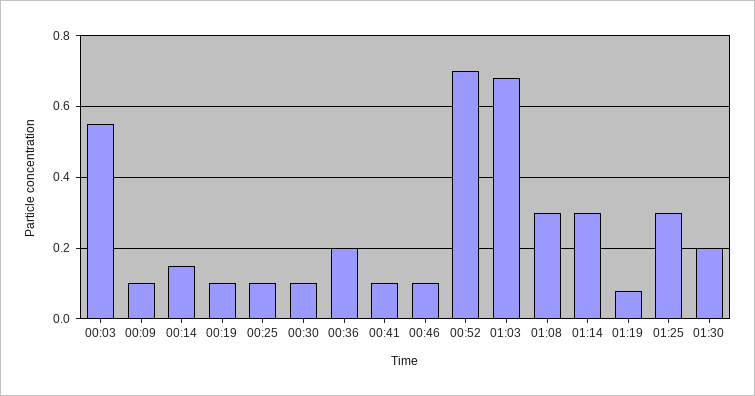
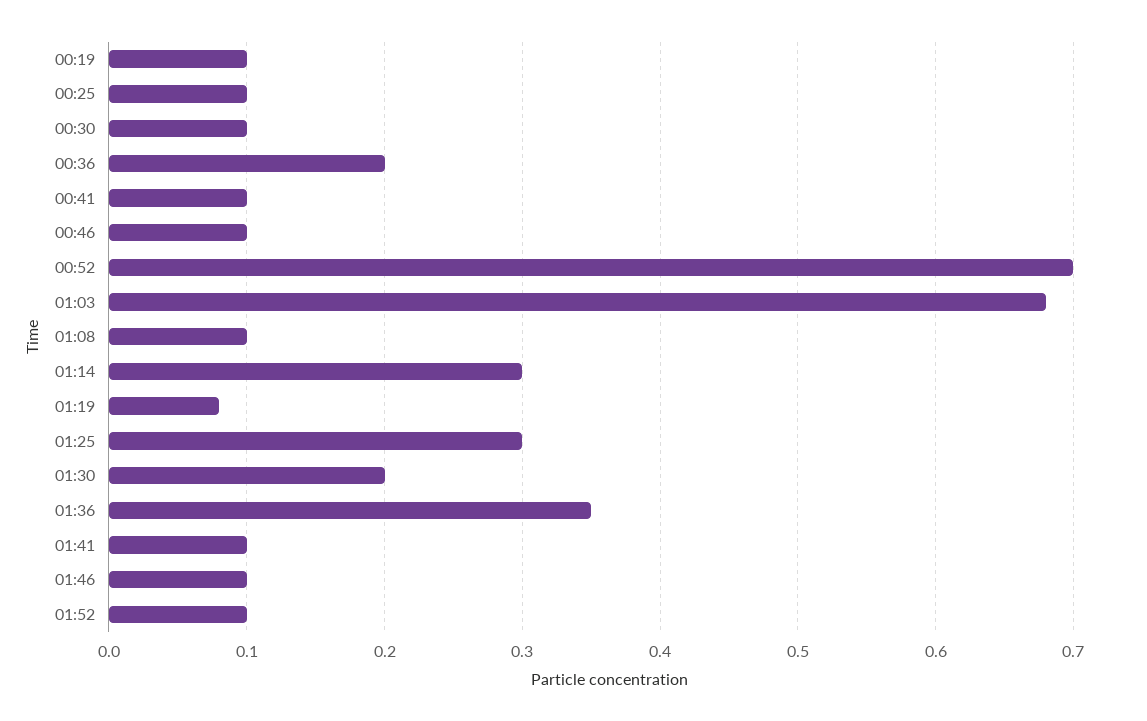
00:03: 0.55 -> none
00:09: 0.1 -> none
00:14: 0.15 -> none
01:08: 0.3 -> 0.1
01:36: none -> 0.35
01:41: none -> 0.1
01:46: none -> 0.1
01:52: none -> 0.1

